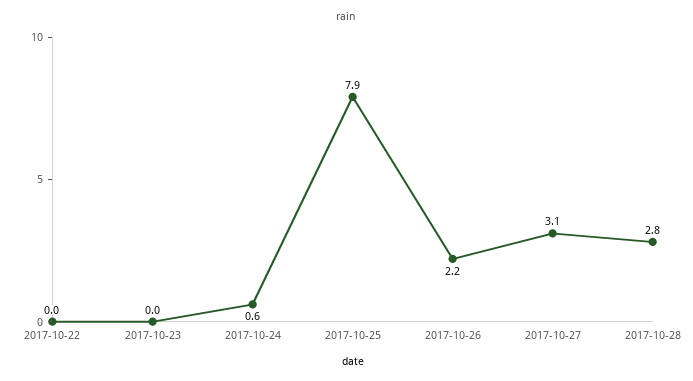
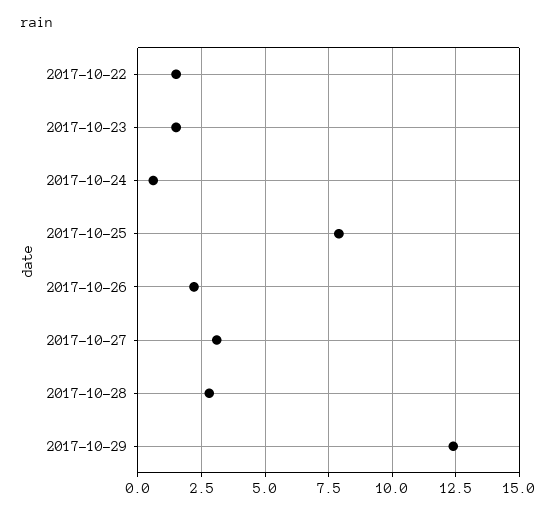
2017-10-22: 0 -> 1.5
2017-10-23: 0 -> 1.5
2017-10-29: none -> 12.5

